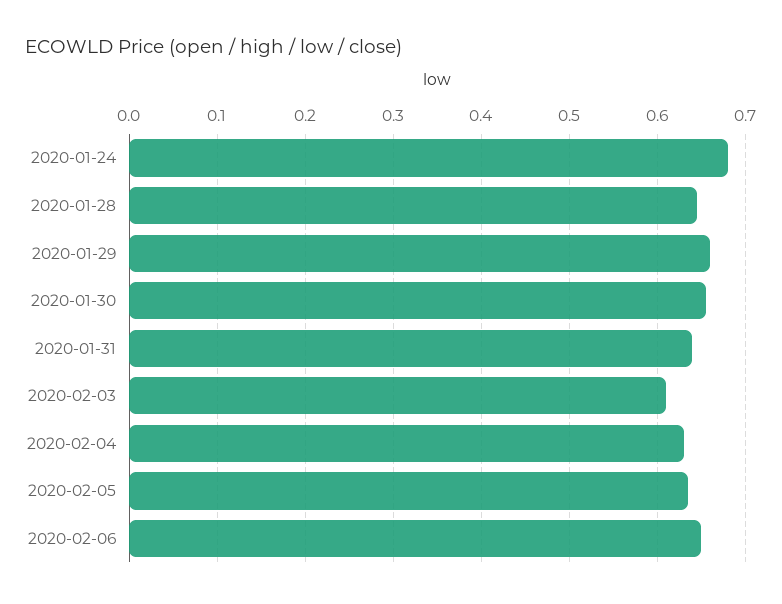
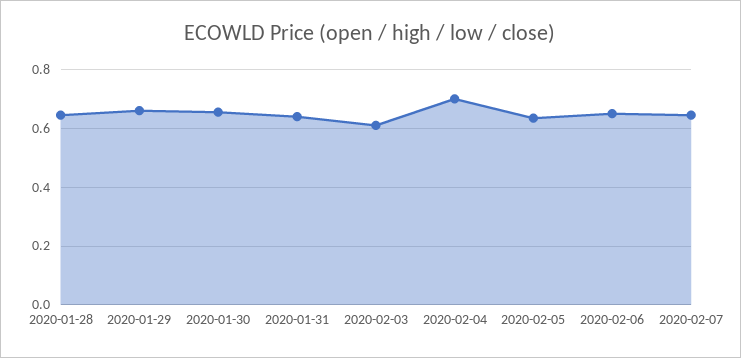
2020-01-24: 0.68 -> none
2020-02-04: 0.63 -> 0.7
2020-02-07: none -> 0.65

